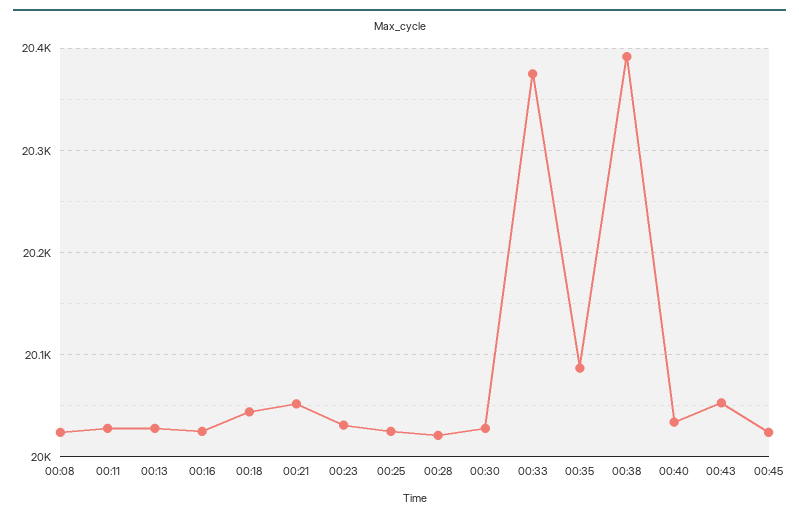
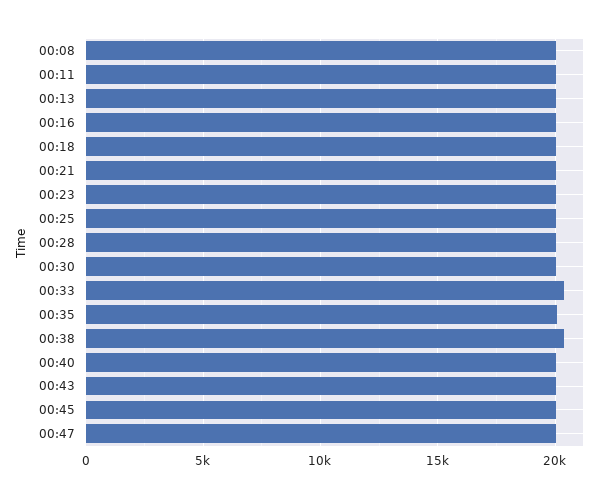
00:47: none -> 20000

